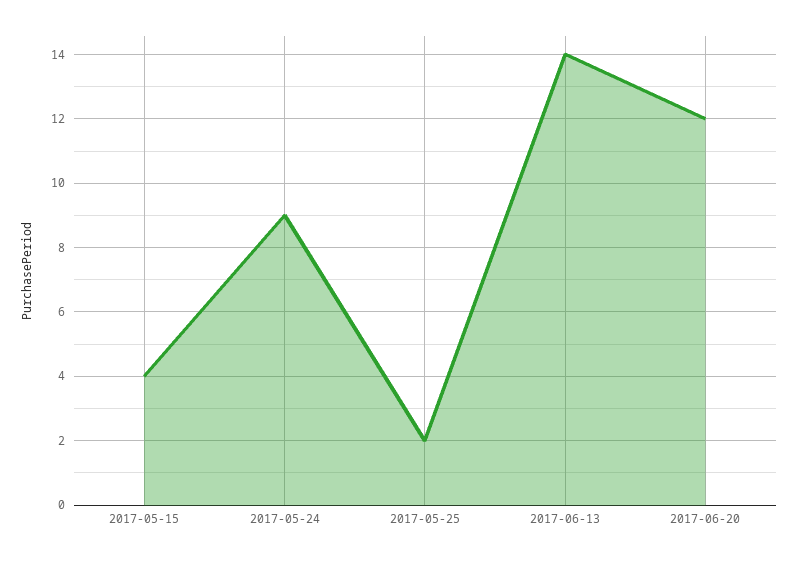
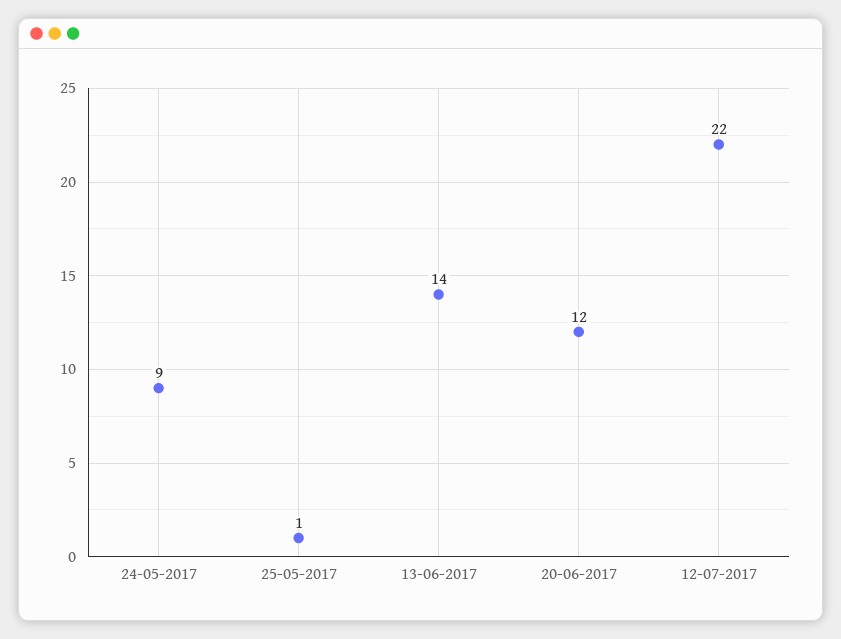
2017-05-15: 4 -> none
2017-05-25: 2 -> 1
12-07-2017: none -> 22

